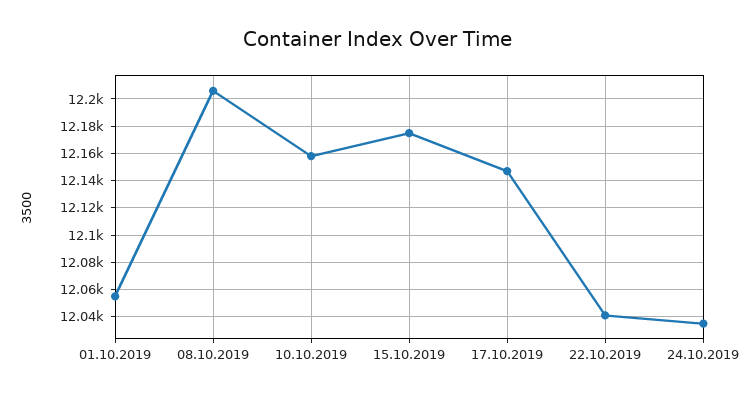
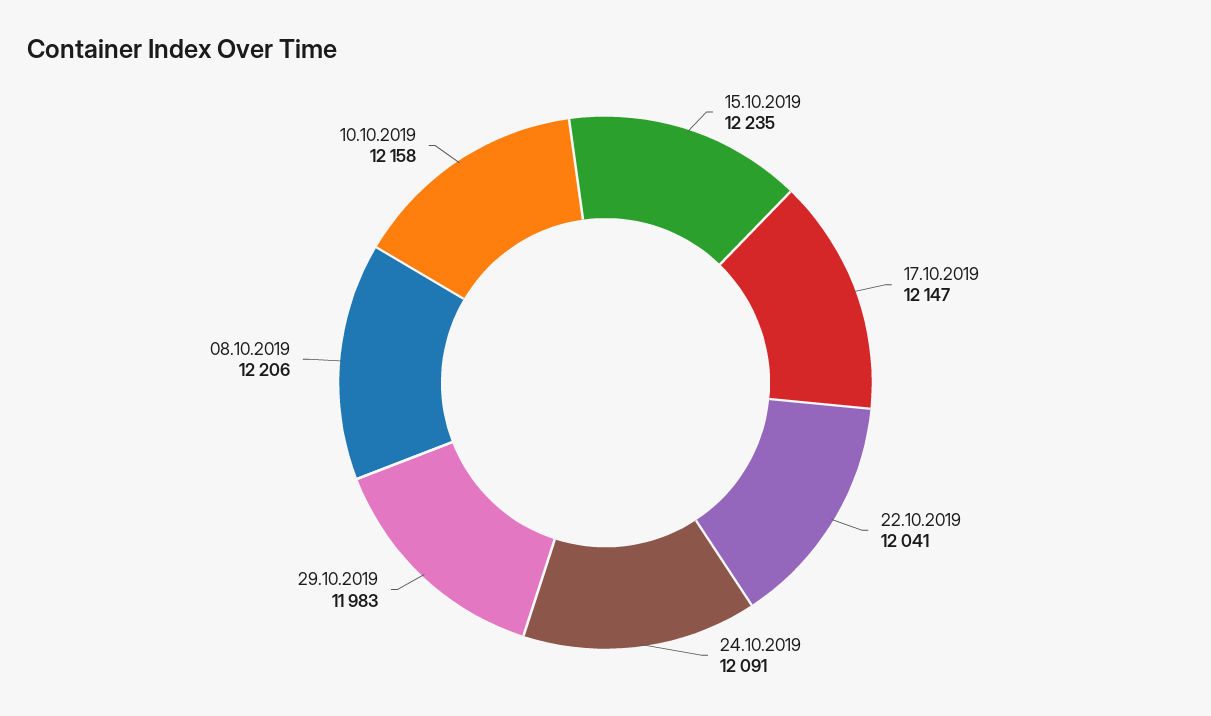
01.10.2019: 12055 -> none
15.10.2019: 12175 -> 12235
24.10.2019: 12035 -> 12091
29.10.2019: none -> 11983

